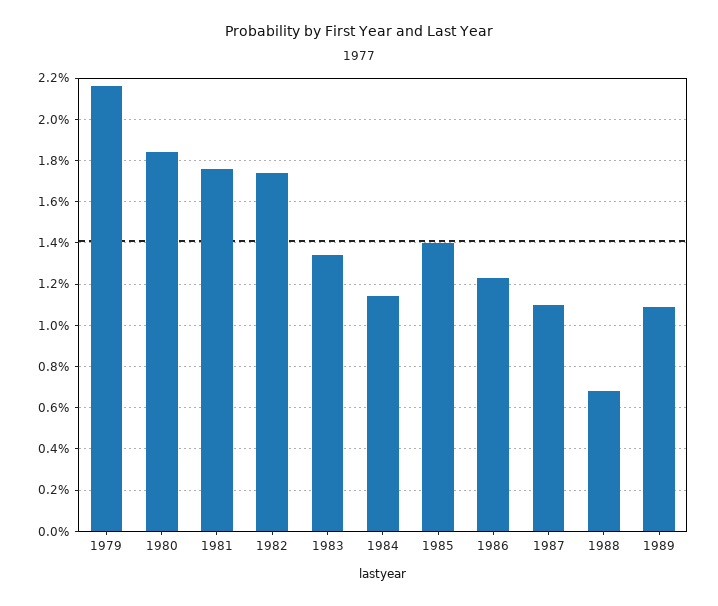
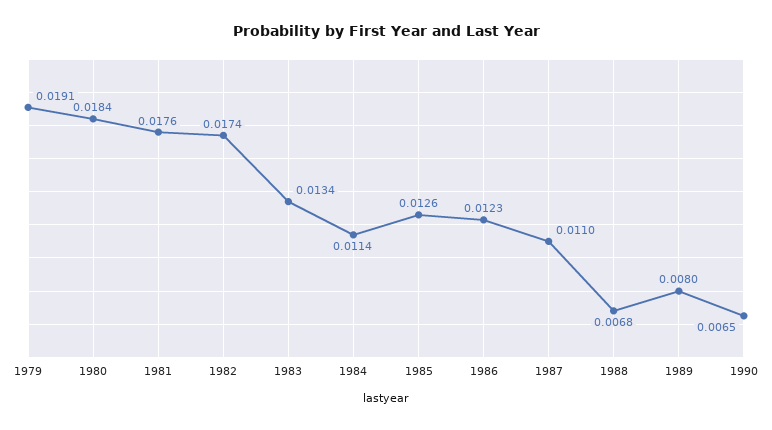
1979: 0.0215 -> 0.0191
1985: 0.014 -> 0.0126
1989: 0.011 -> 0.008
1990: none -> 0.0065

